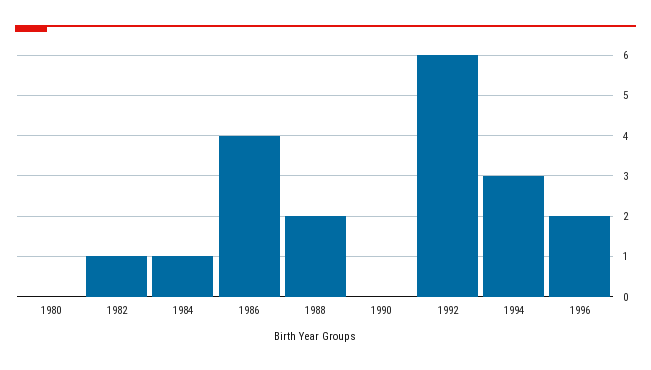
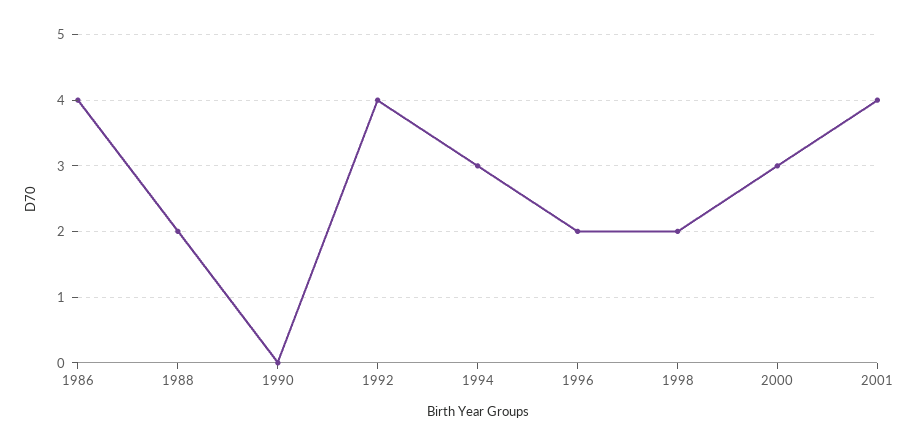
1980: 0 -> none
1982: 1 -> none
1984: 1 -> none
1992: 6 -> 4
1998: none -> 2
2000: none -> 3
2001: none -> 4

